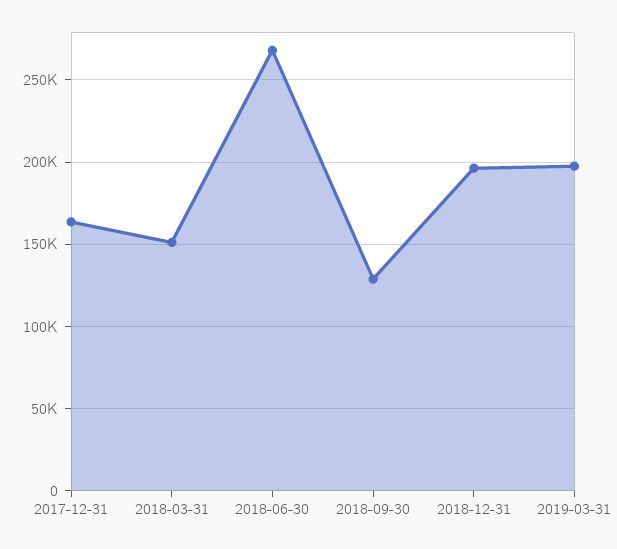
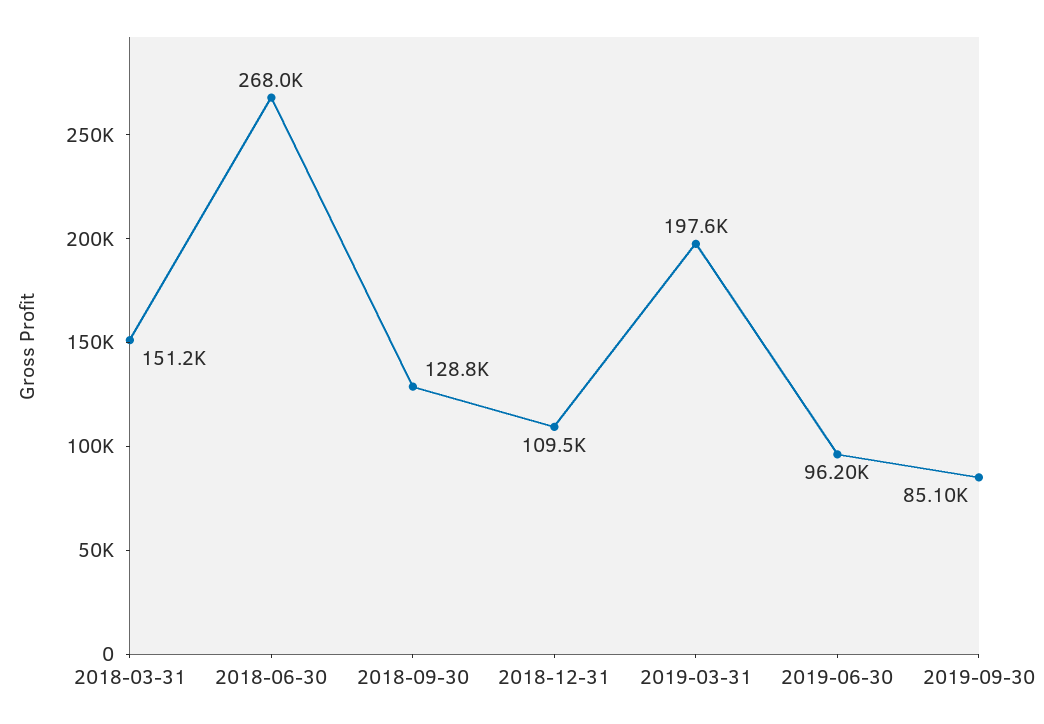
2017-12-31: 165000 -> none
2018-12-31: 195000 -> 109500
2019-06-30: none -> 96200
2019-09-30: none -> 85100

